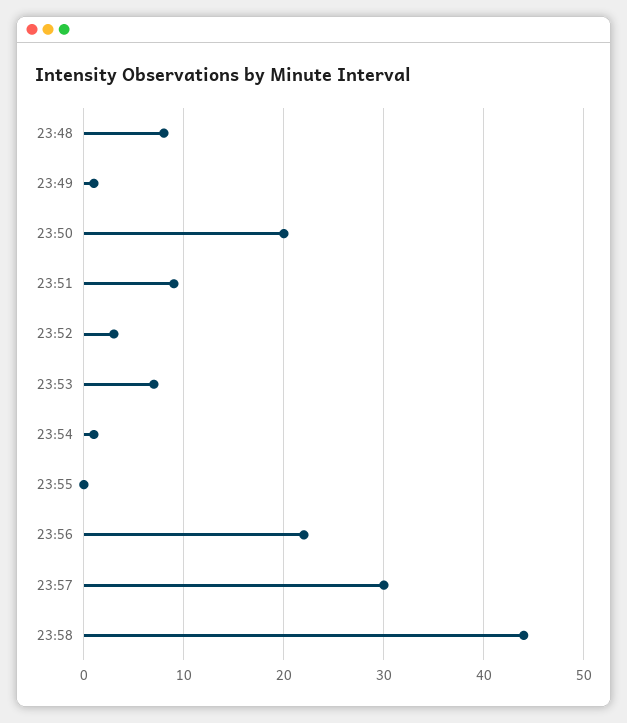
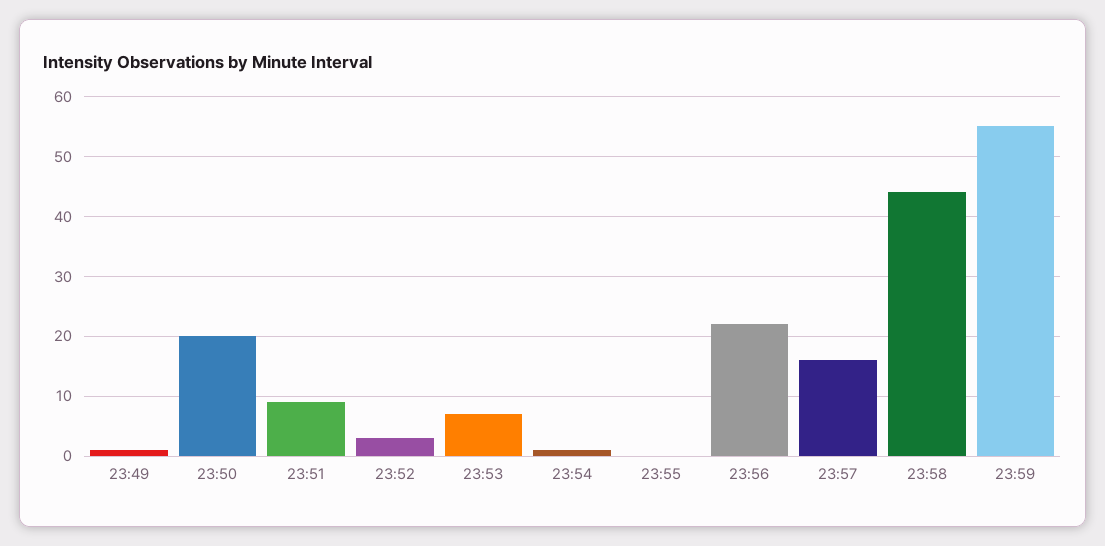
23:48: 8 -> none
23:57: 30 -> 15
23:59: none -> 55

